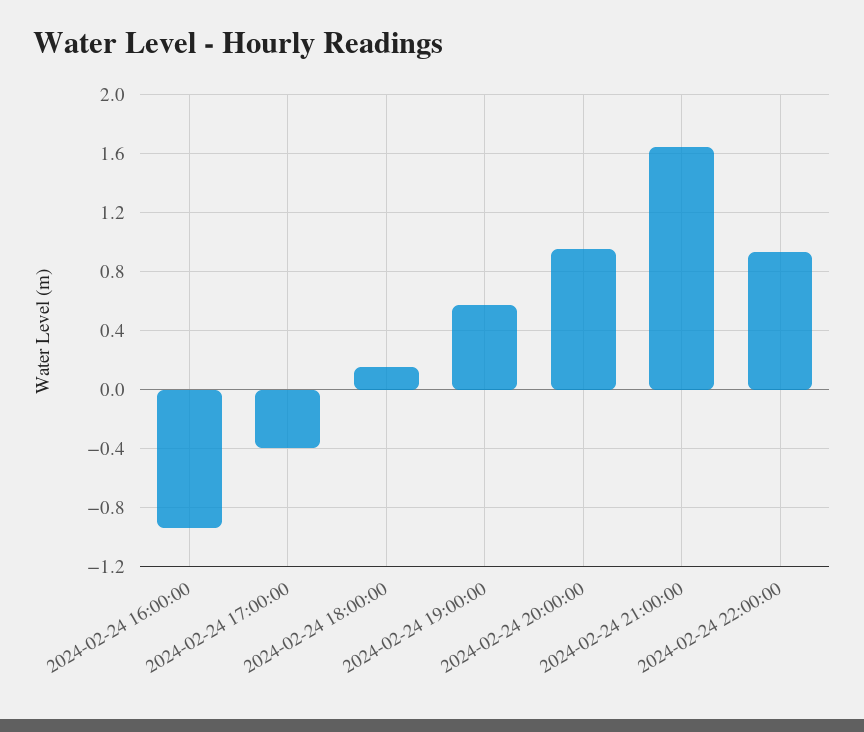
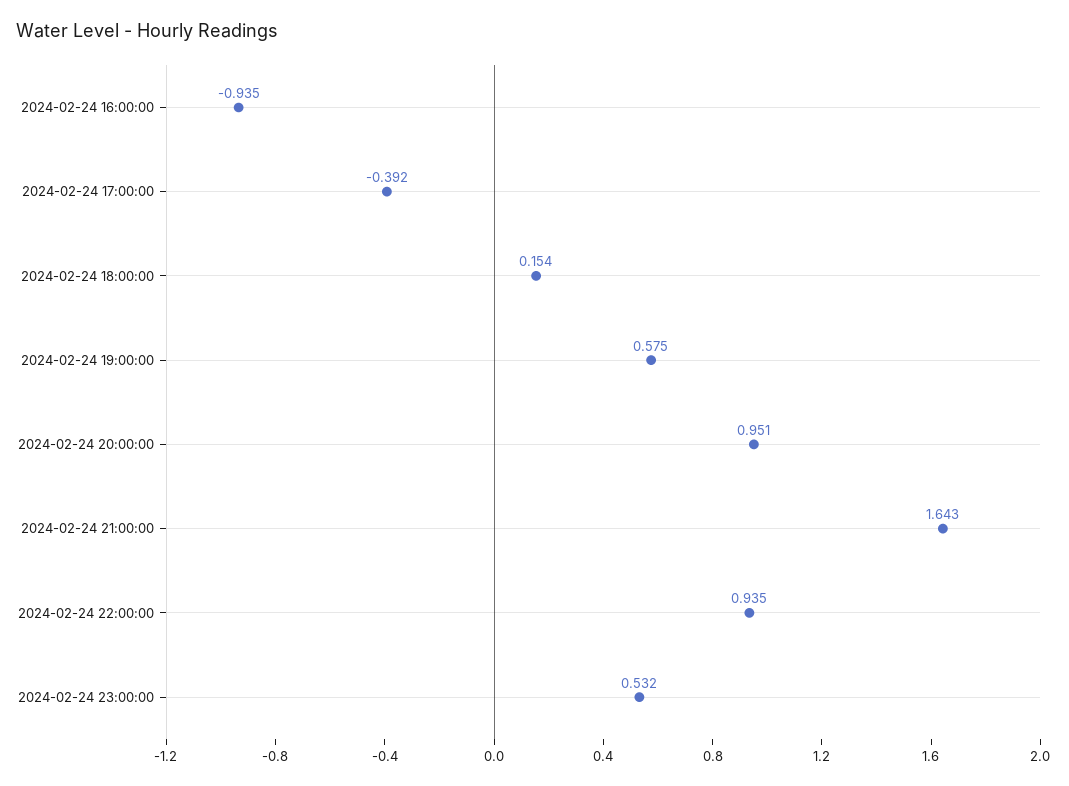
2024-02-24 23:00:00: none -> 0.532

